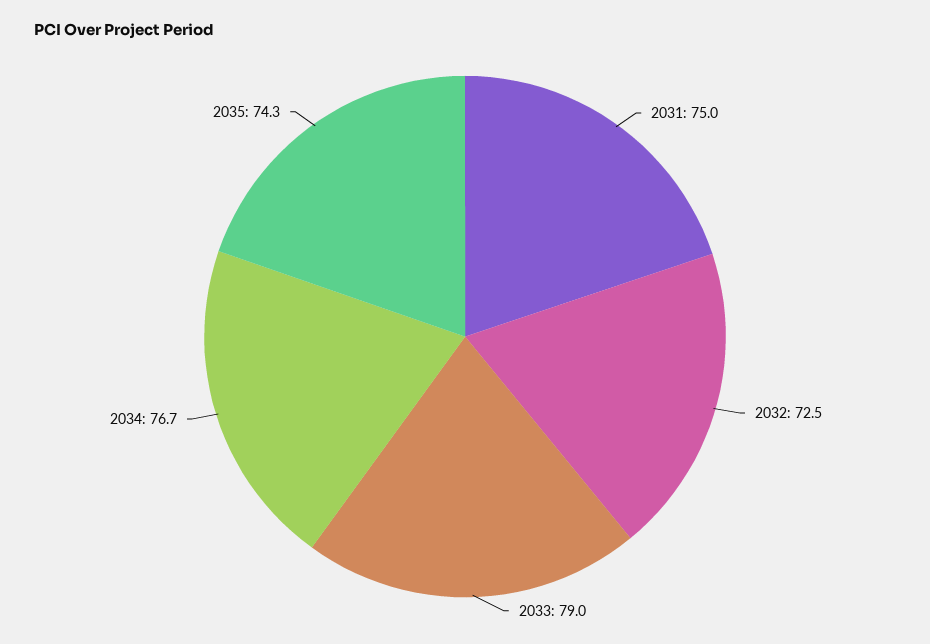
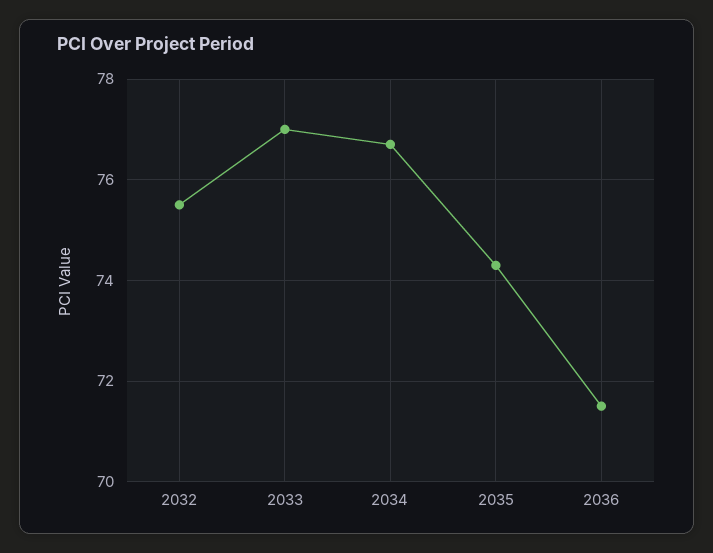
2031: 75 -> none
2032: 72.5 -> 75.5
2033: 79 -> 77
2036: none -> 71.5

